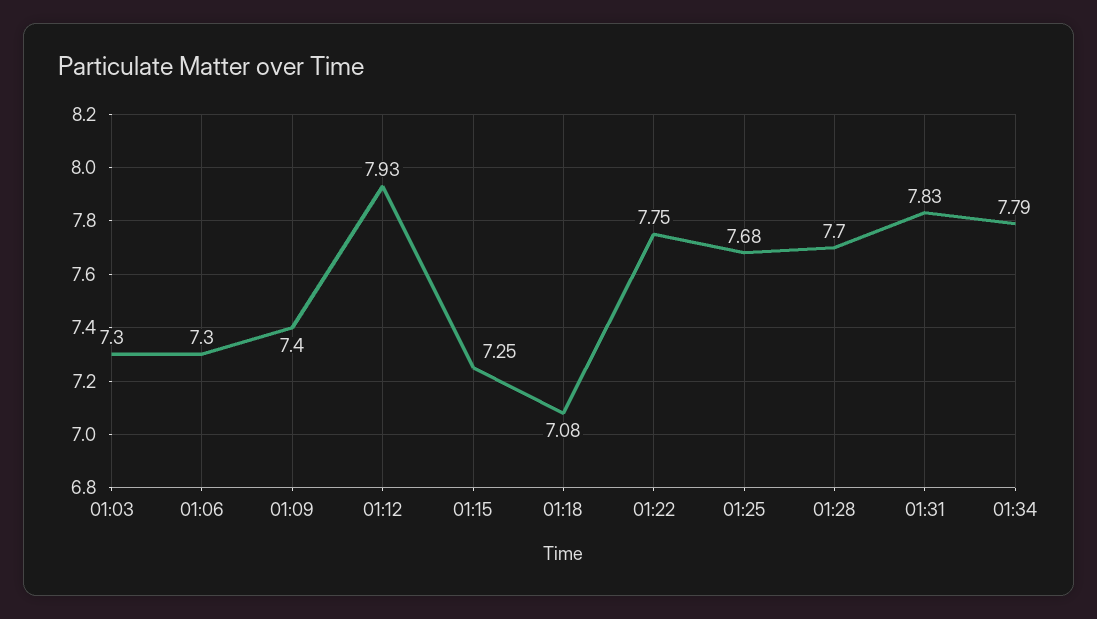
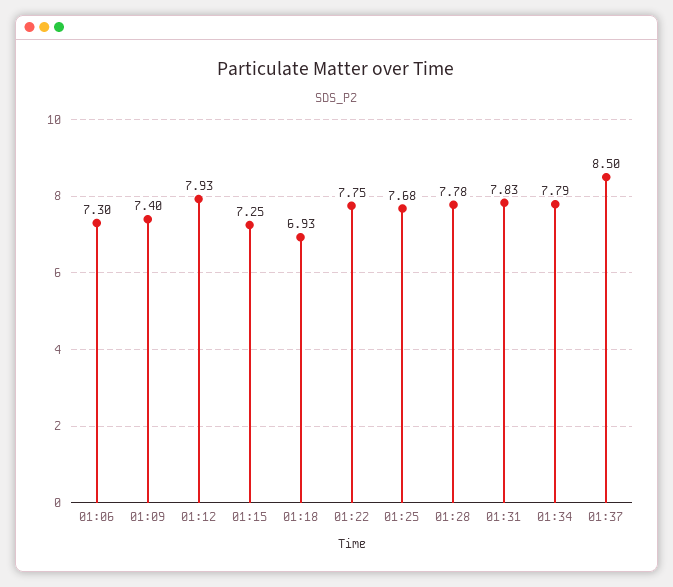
01:03: 7.3 -> none
01:18: 7.08 -> 6.93
01:28: 7.7 -> 7.78
01:37: none -> 8.5

